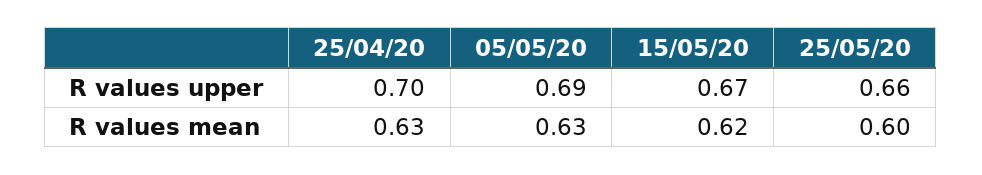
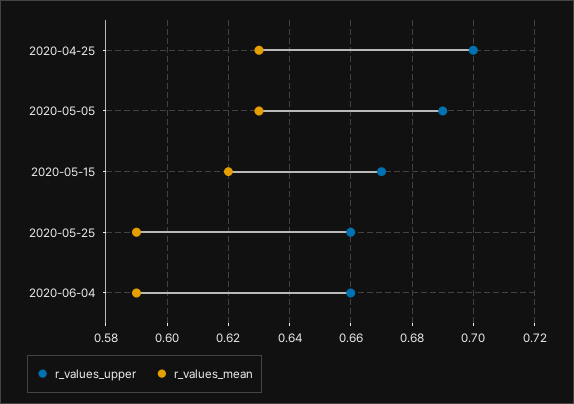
R values mean, 25/05/20: 0.6 -> 0.59
R values upper, 2020-06-04: none -> 0.66
R values mean, 2020-06-04: none -> 0.59

